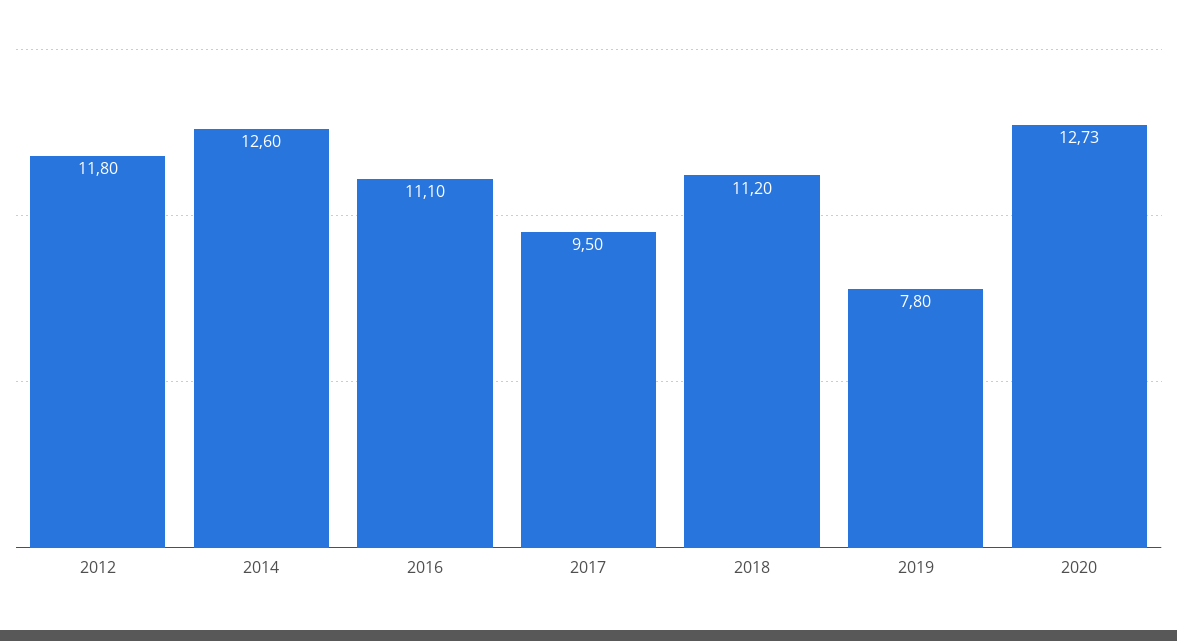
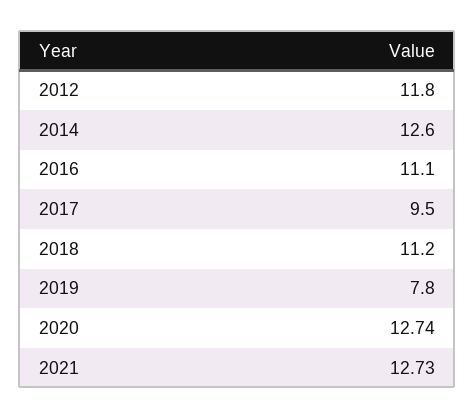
2020: 12.73 -> 12.74
2021: none -> 12.73

